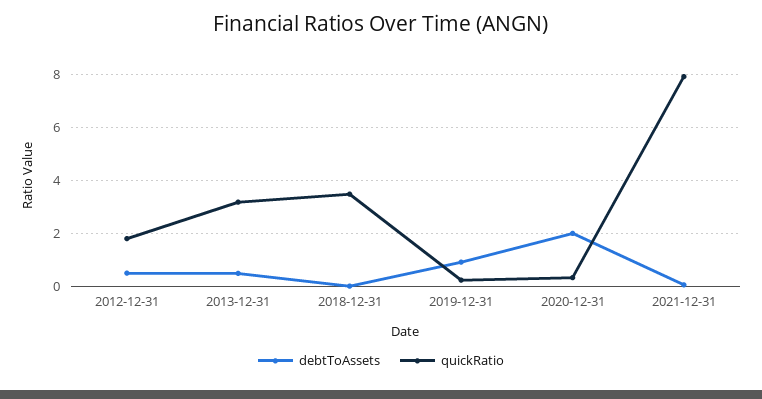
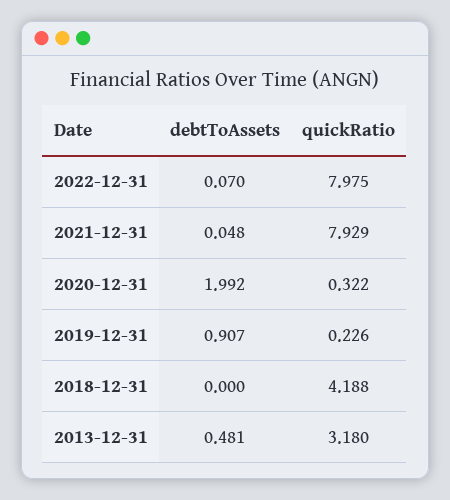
debtToAssets, 2012-12-31: 0.5 -> none
quickRatio, 2012-12-31: 1.75 -> none
quickRatio, 2018-12-31: 3.5 -> 4.188
debtToAssets, 2022-12-31: none -> 0.07
quickRatio, 2022-12-31: none -> 7.975

